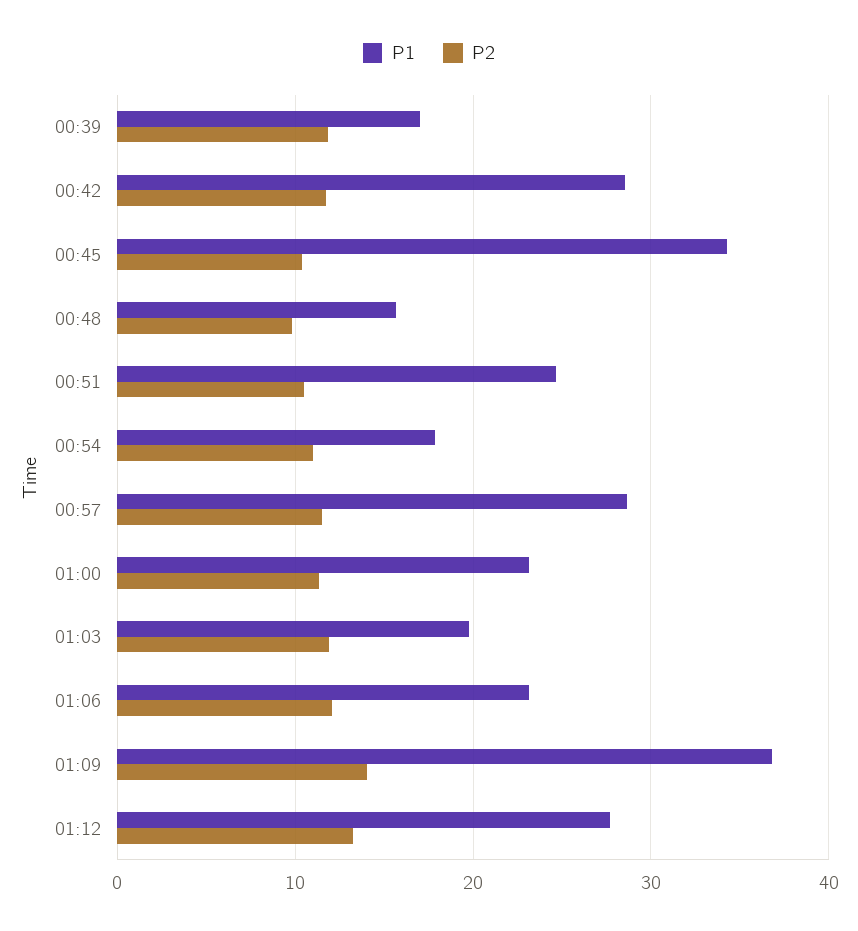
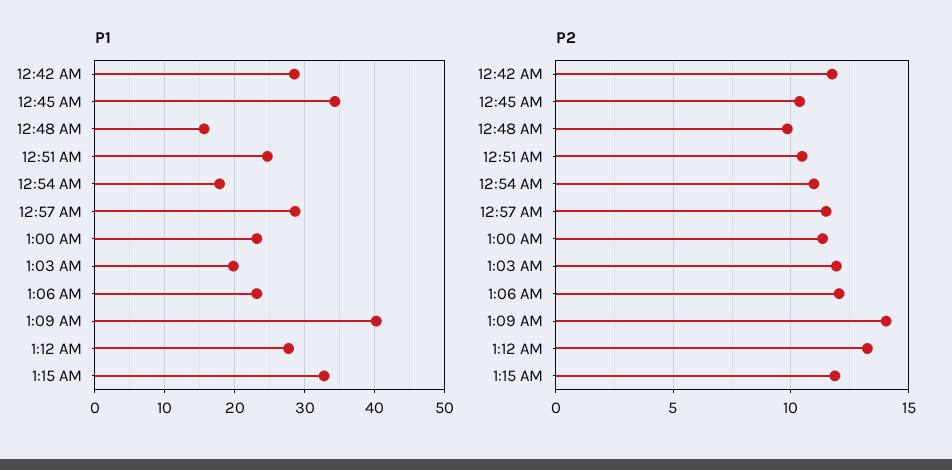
P1, 00:39: 17 -> none
P2, 00:39: 12 -> none
P1, 01:09: 37 -> 40
P1, 1:15 AM: none -> 33
P2, 1:15 AM: none -> 12

